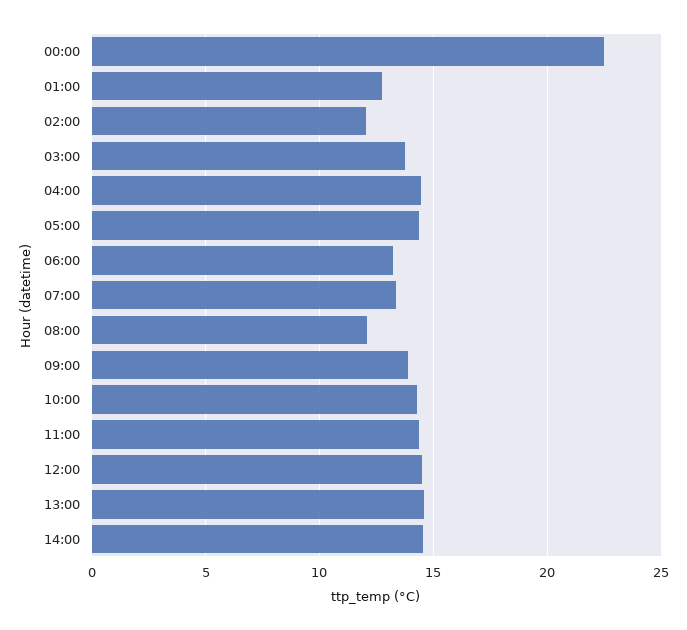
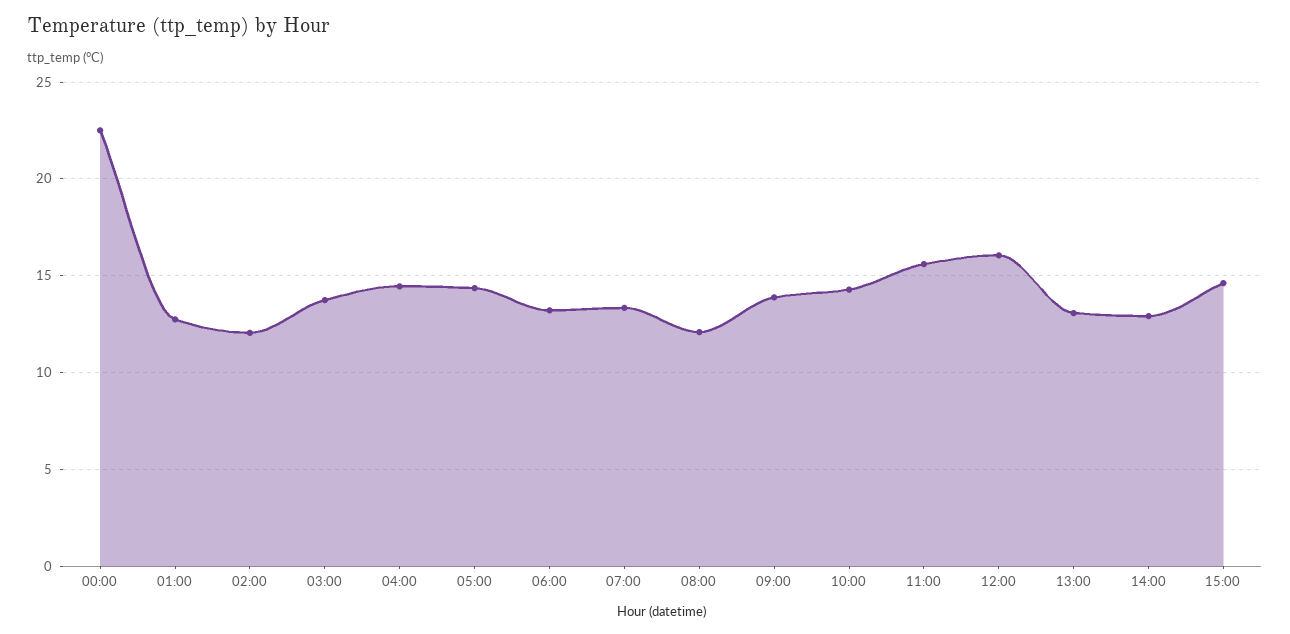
11:00: 14.5 -> 15.5
12:00: 14.5 -> 16
13:00: 14.5 -> 13
14:00: 14.5 -> 13
15:00: none -> 14.5

